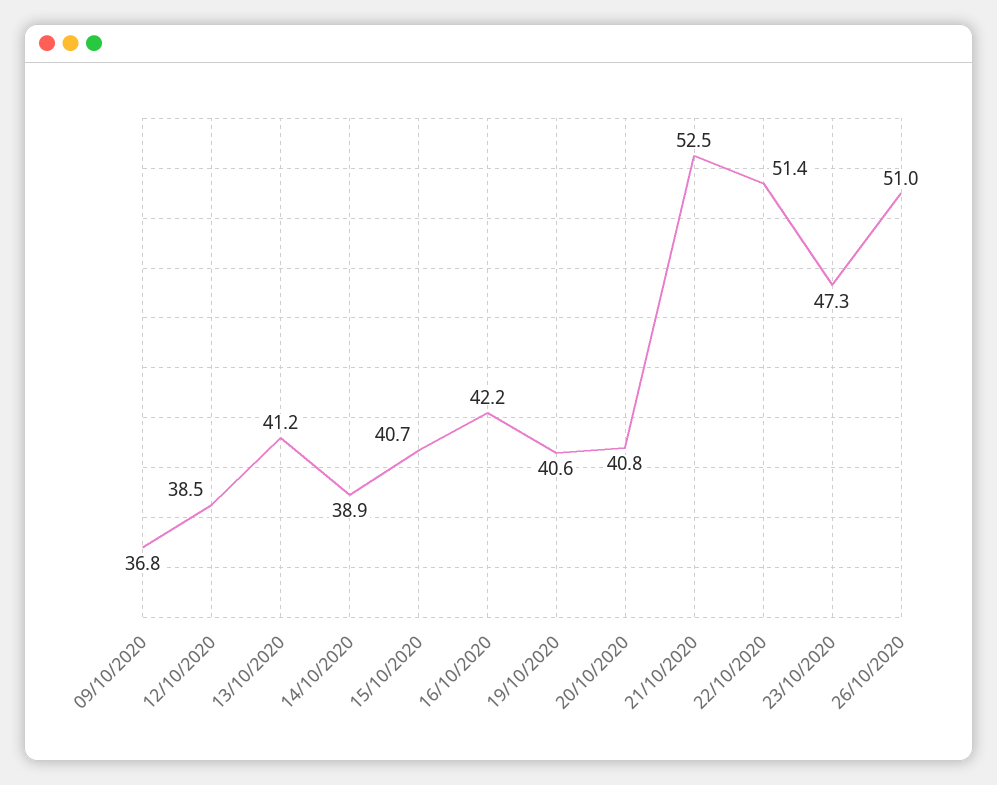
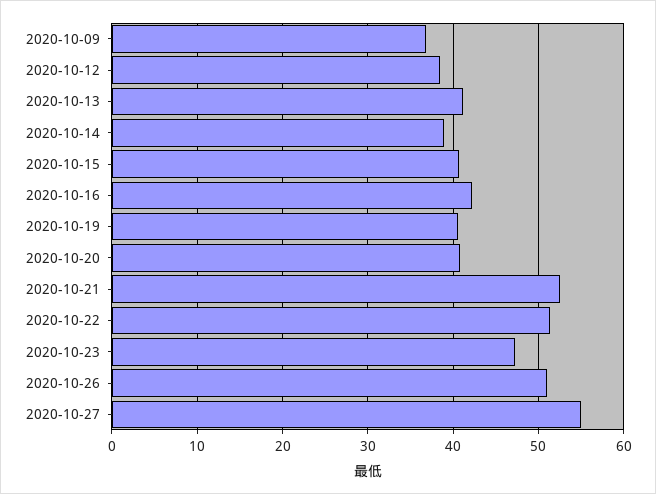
2020-10-27: none -> 55

